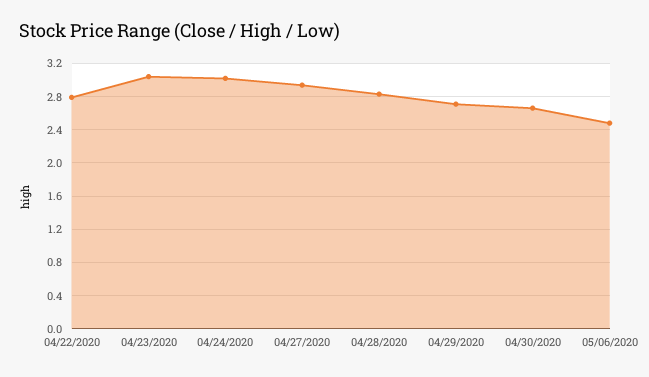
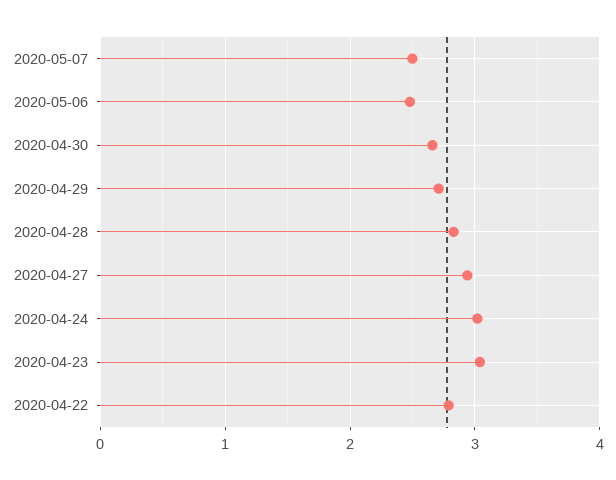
2020-05-07: none -> 2.5

